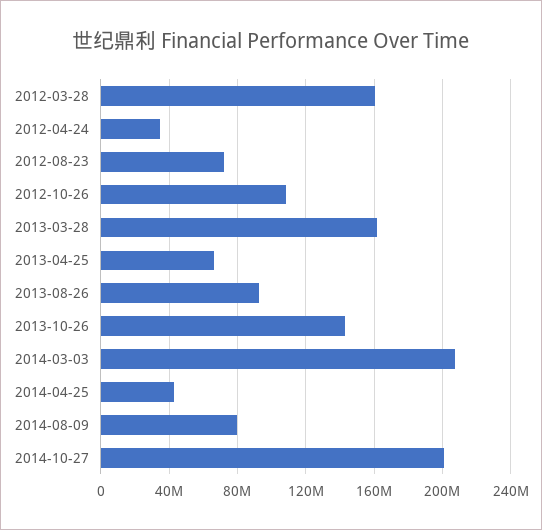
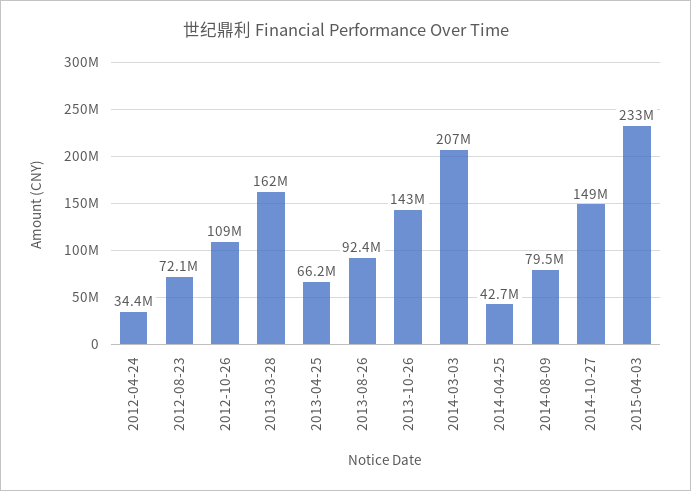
2012-03-28: 160000000 -> none
2014-10-27: 200000000 -> 149000000
2015-04-03: none -> 233000000

